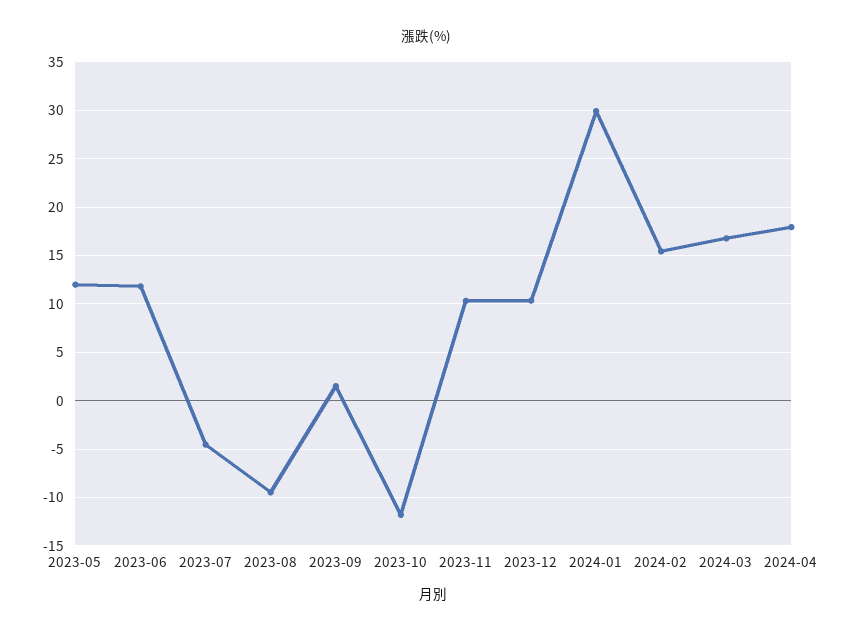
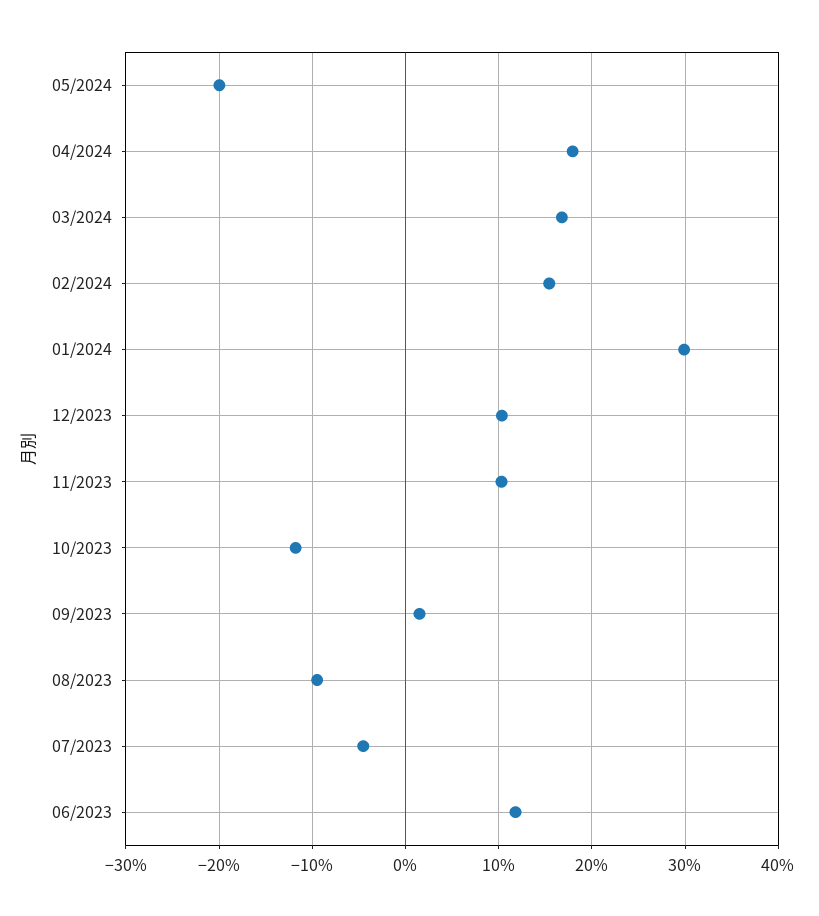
2023-05: 12 -> none
05/2024: none -> -20

